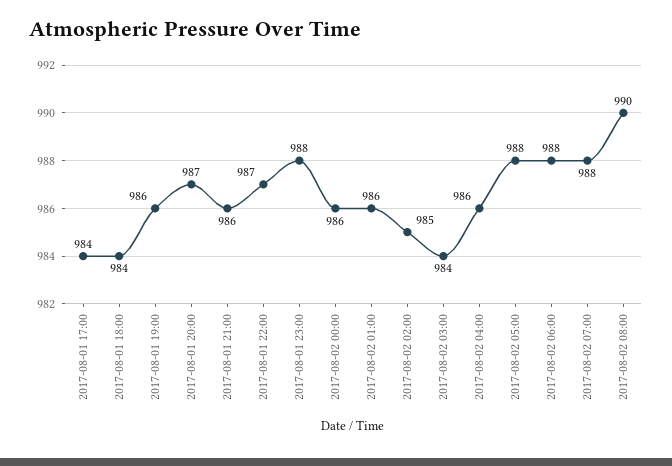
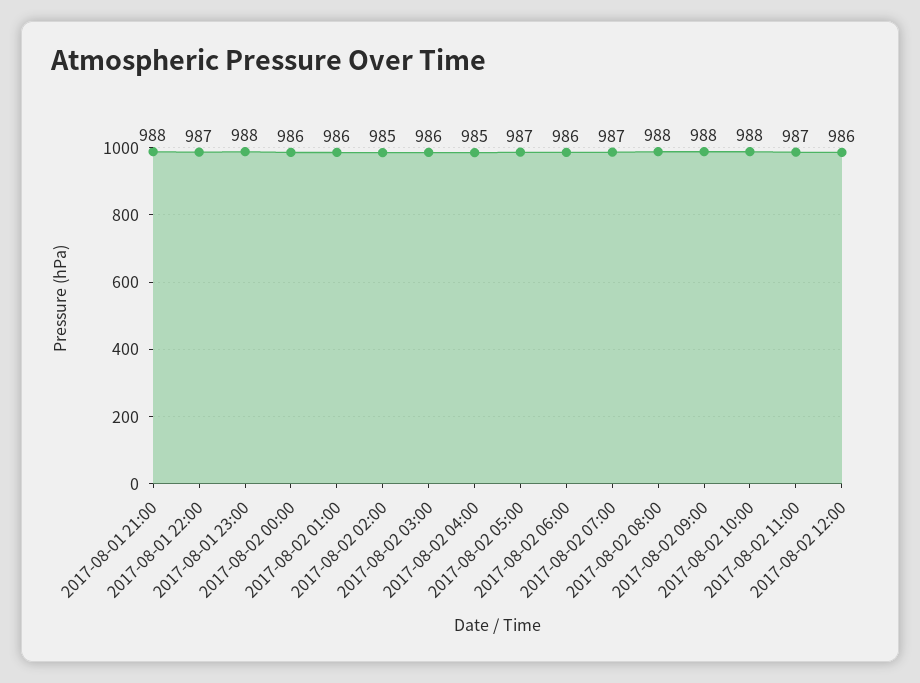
2017-08-01 17:00: 984 -> none
2017-08-01 18:00: 984 -> none
2017-08-01 19:00: 986 -> none
2017-08-01 20:00: 987 -> none
2017-08-01 21:00: 986 -> 988
2017-08-02 03:00: 984 -> 986
2017-08-02 04:00: 986 -> 985
2017-08-02 05:00: 988 -> 987
2017-08-02 06:00: 988 -> 986
2017-08-02 07:00: 988 -> 987
2017-08-02 08:00: 990 -> 988
2017-08-02 09:00: none -> 988
2017-08-02 10:00: none -> 988
2017-08-02 11:00: none -> 987
2017-08-02 12:00: none -> 986

